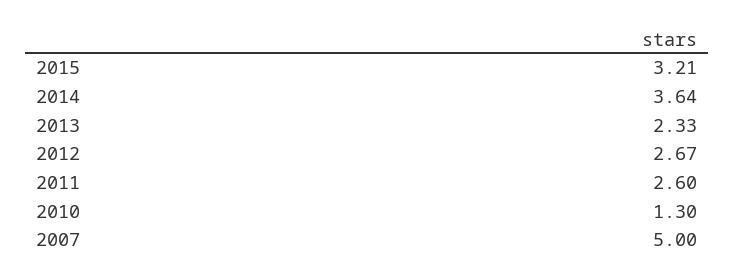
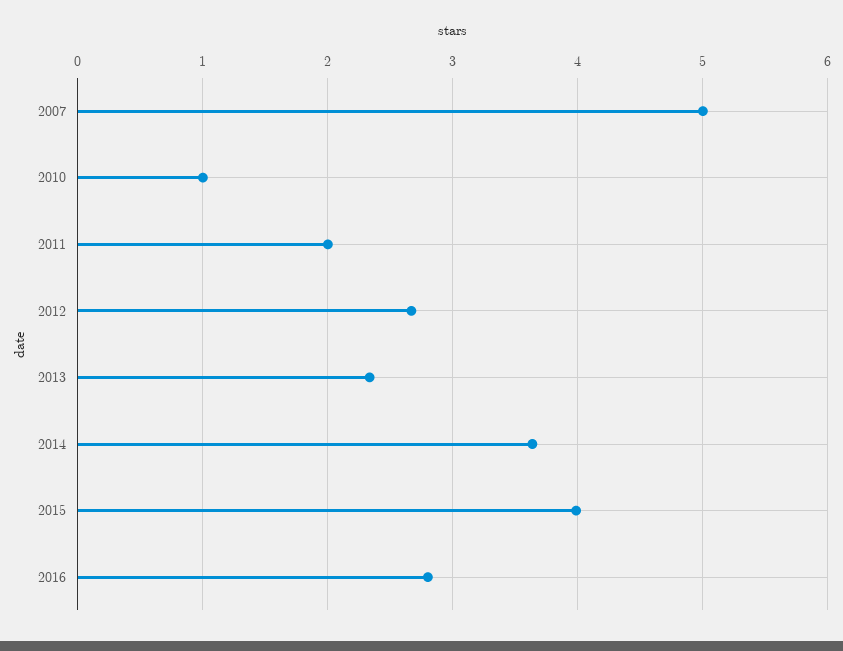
2015: 3.21 -> 4
2011: 2.6 -> 2
2010: 1.3 -> 1
2016: none -> 2.8

